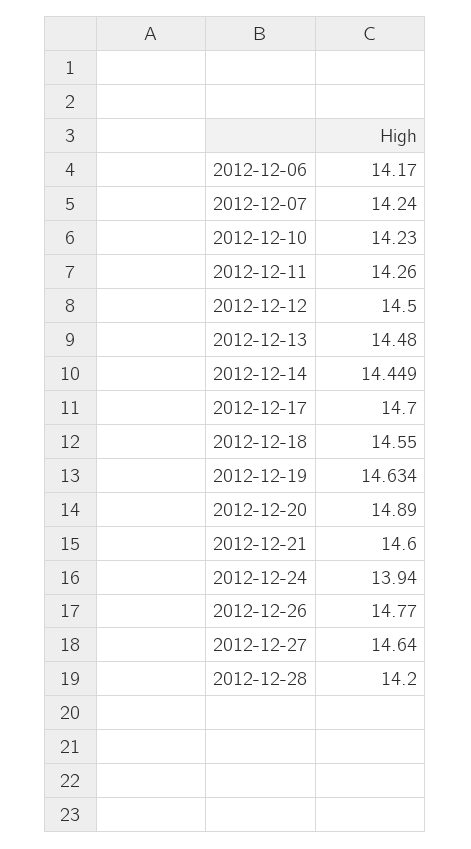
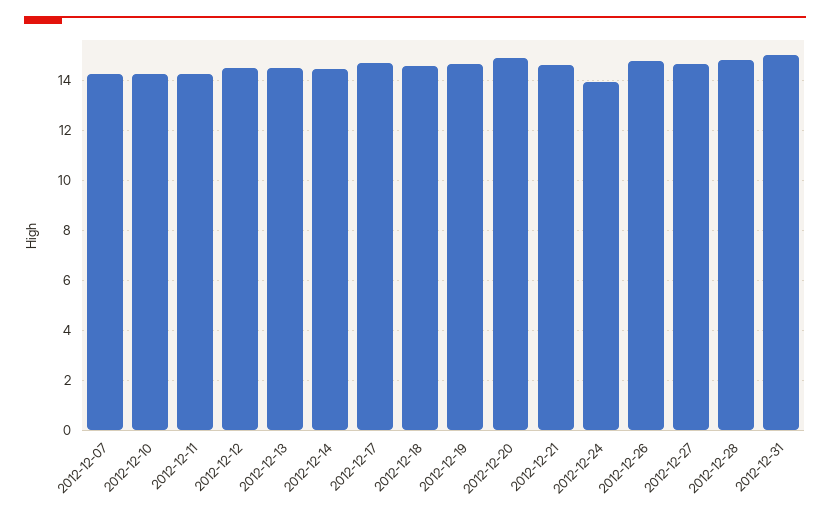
2012-12-06: 14.17 -> none
2012-12-28: 14.2 -> 14.75
2012-12-31: none -> 15

